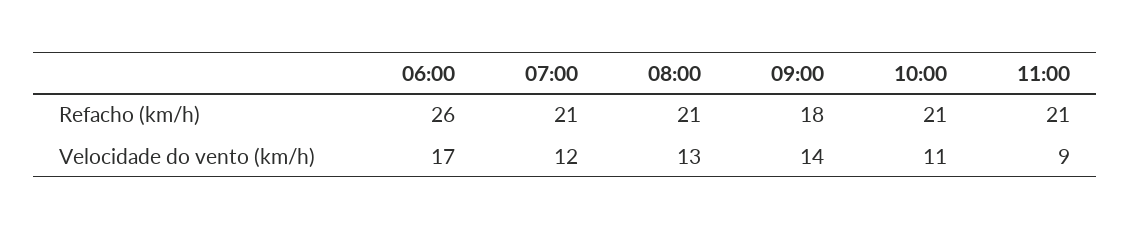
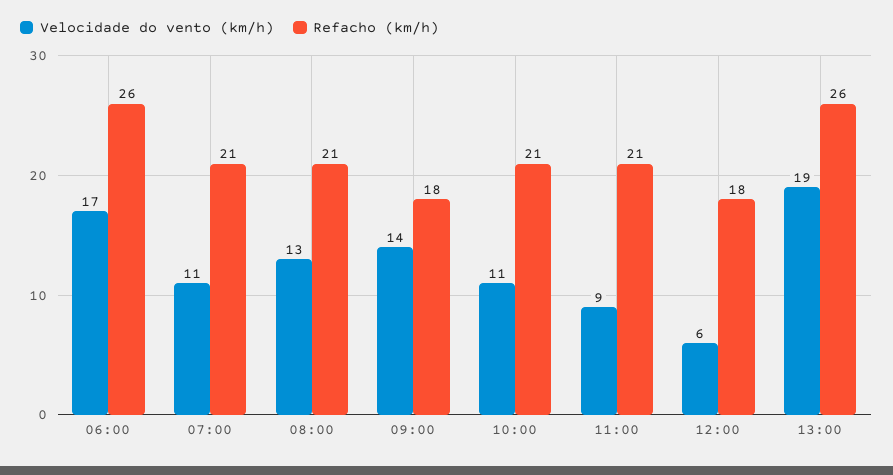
Velocidade do vento (km/h), 07:00: 12 -> 11
Velocidade do vento (km/h), 12:00: none -> 6
Refacho (km/h), 12:00: none -> 18
Velocidade do vento (km/h), 13:00: none -> 19
Refacho (km/h), 13:00: none -> 26

